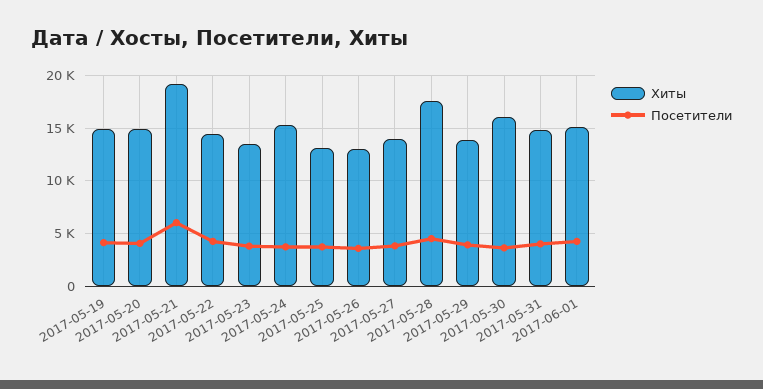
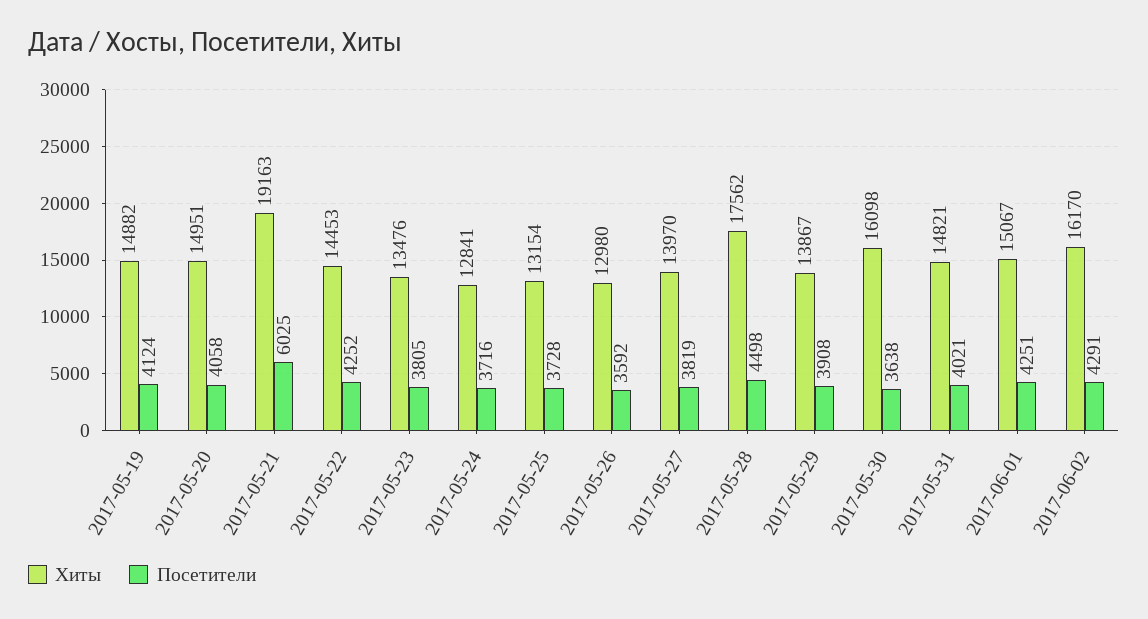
Хиты, 2017-05-24: 15000 -> 12841
Хиты, 2017-06-02: none -> 16170
Посетители, 2017-06-02: none -> 4291

